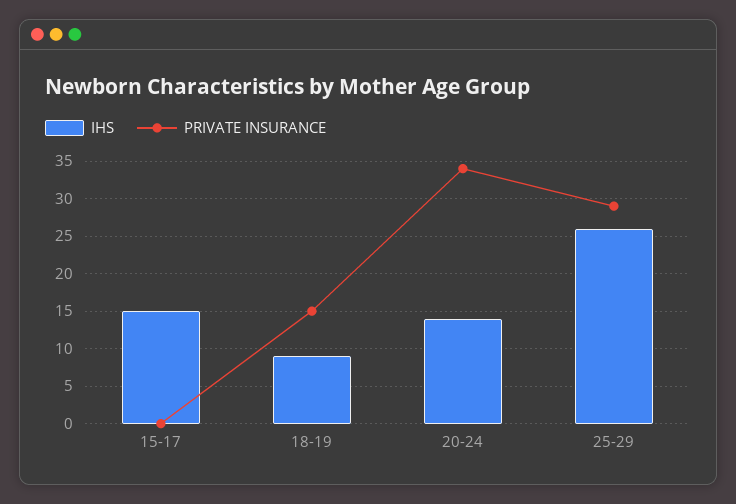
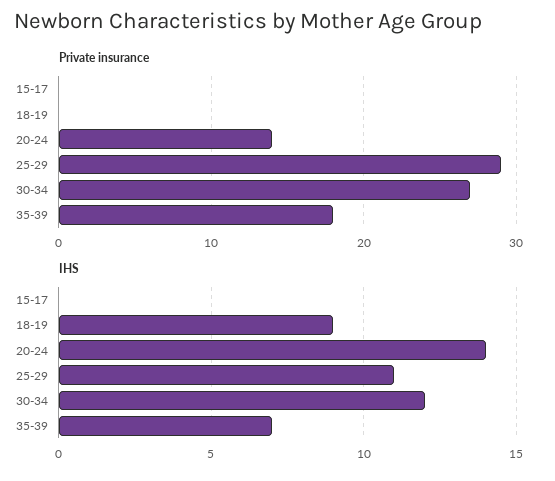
IHS, 15-17: 15 -> 0
PRIVATE INSURANCE, 18-19: 15 -> 0
PRIVATE INSURANCE, 20-24: 34 -> 14
IHS, 25-29: 26 -> 11
PRIVATE INSURANCE, 30-34: none -> 27
PRIVATE INSURANCE, 35-39: none -> 18
IHS, 30-34: none -> 12
IHS, 35-39: none -> 7

